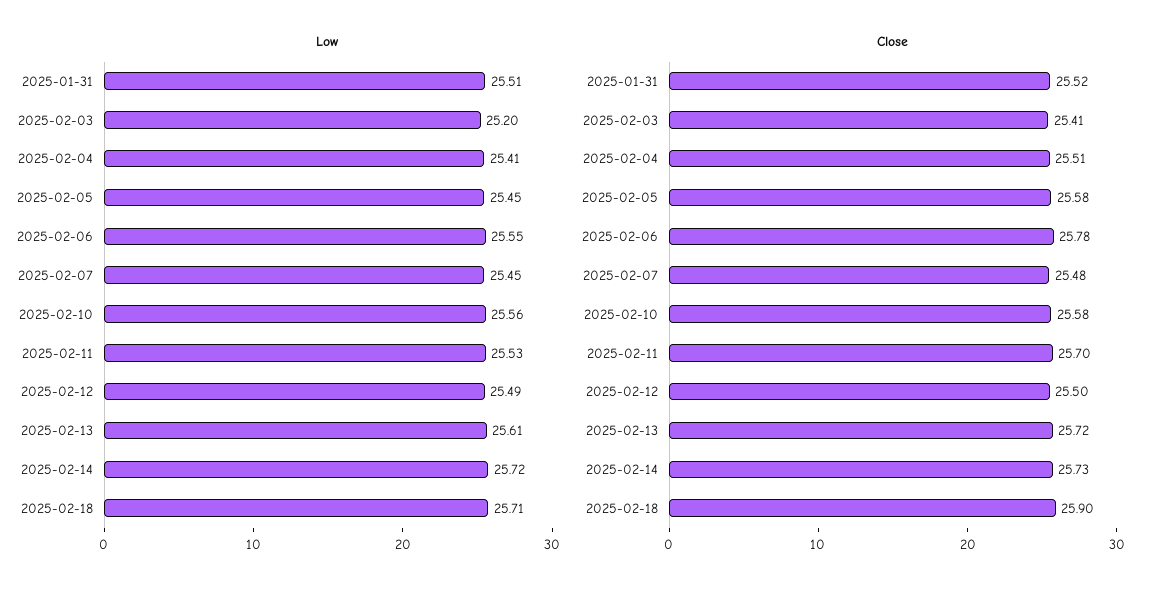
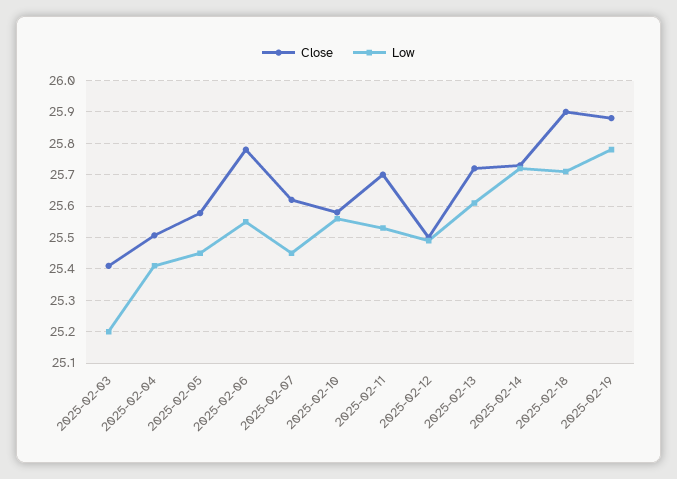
Low, 2025-01-31: 25.51 -> none
Close, 2025-01-31: 25.52 -> none
Close, 2025-02-07: 25.48 -> 25.62
Close, 2025-02-19: none -> 25.88
Low, 2025-02-19: none -> 25.78

